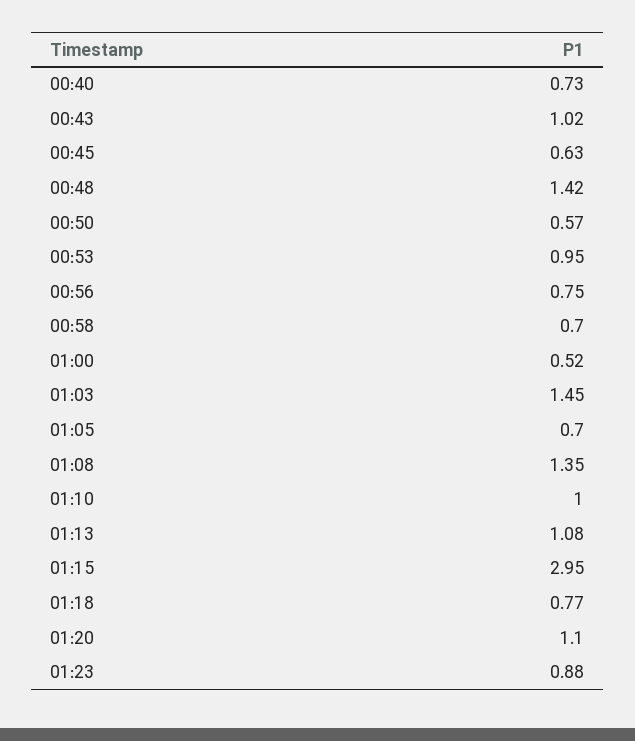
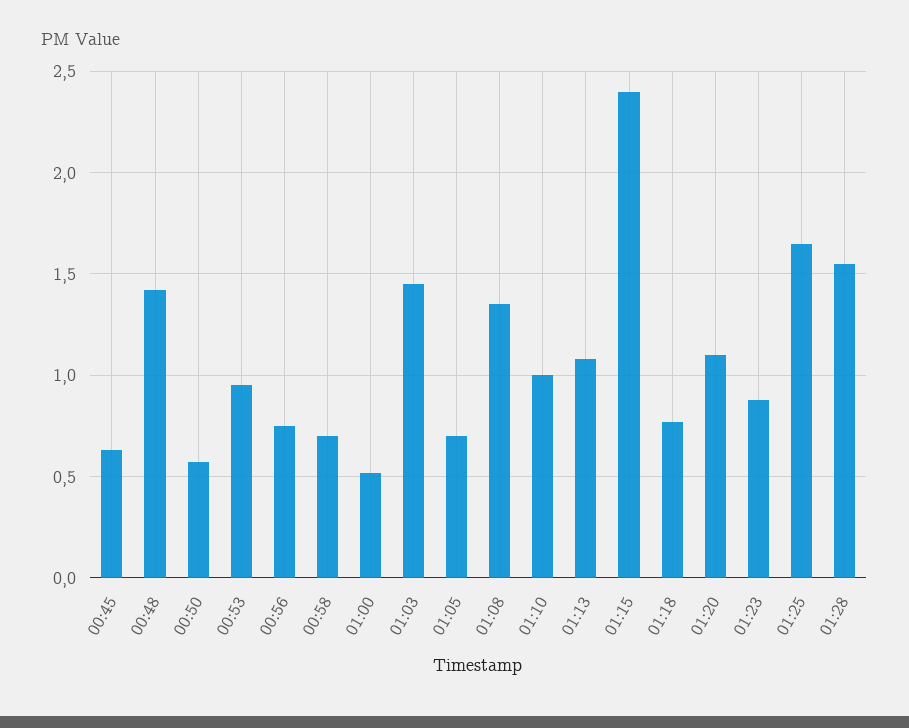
00:40: 0.73 -> none
00:43: 1.02 -> none
01:15: 2.95 -> 2.4
01:25: none -> 1.65
01:28: none -> 1.55

